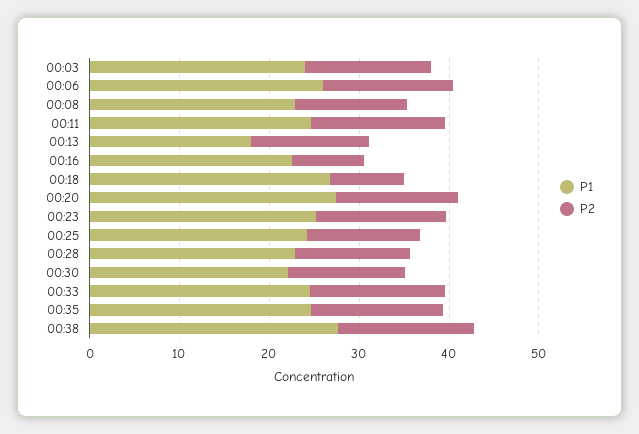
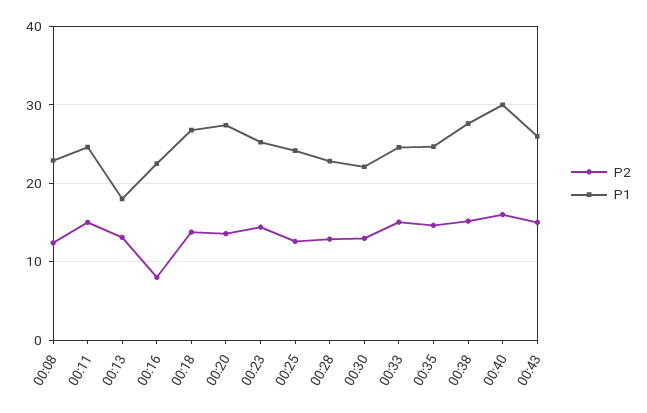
P1, 00:03: 24 -> none
P2, 00:03: 14 -> none
P1, 00:06: 26 -> none
P2, 00:06: 14 -> none
P2, 00:18: 8 -> 14
P2, 00:40: none -> 16
P1, 00:40: none -> 30
P2, 00:43: none -> 15
P1, 00:43: none -> 26

